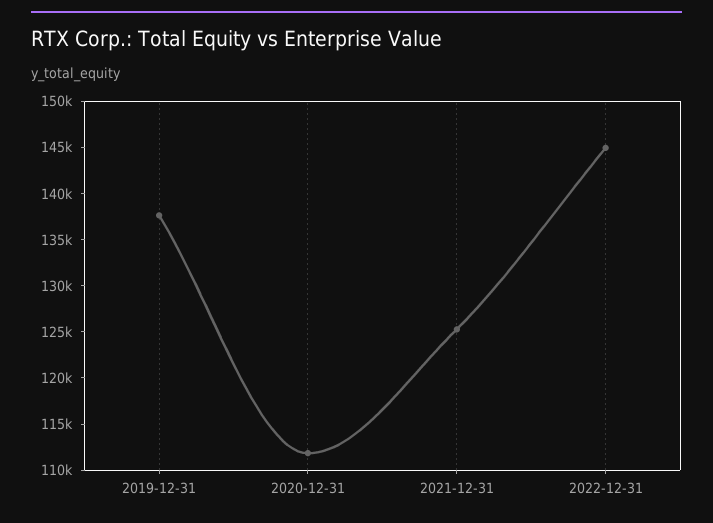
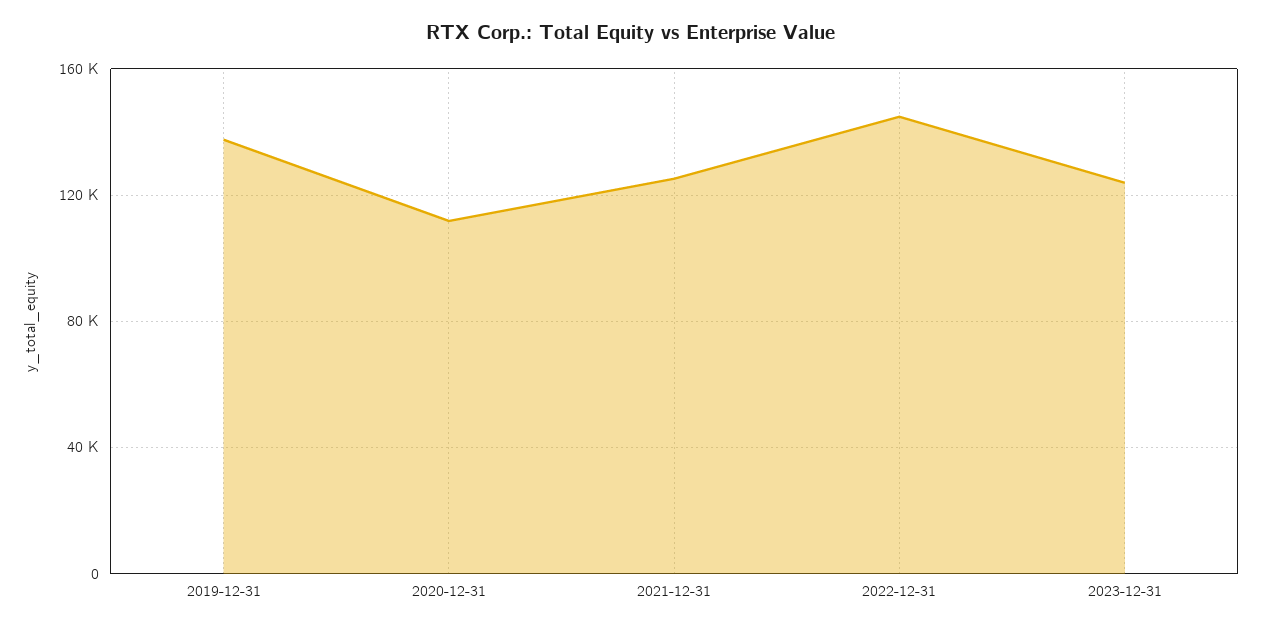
2023-12-31: none -> 125000

